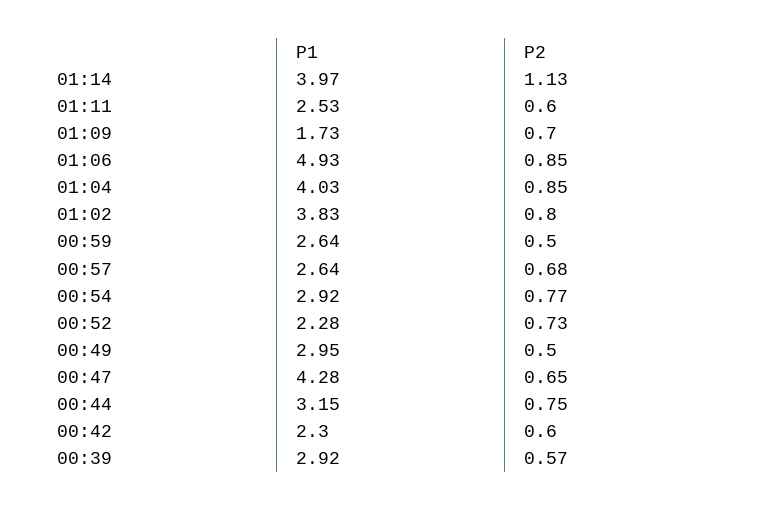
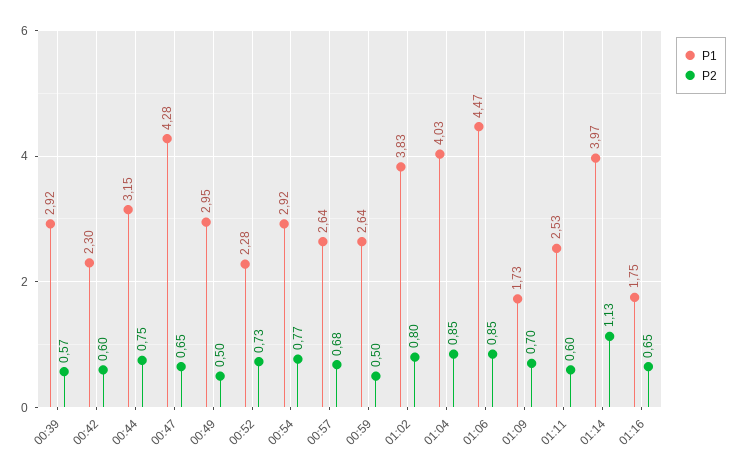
P1, 01:06: 4.93 -> 4.47
P1, 01:16: none -> 1.75
P2, 01:16: none -> 0.65

